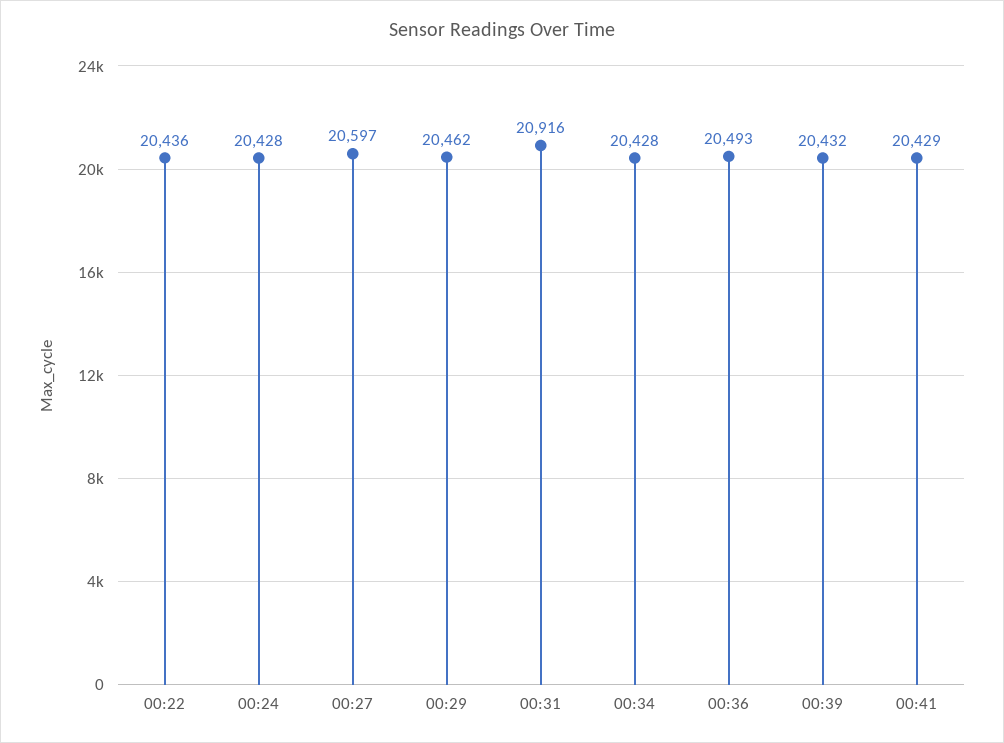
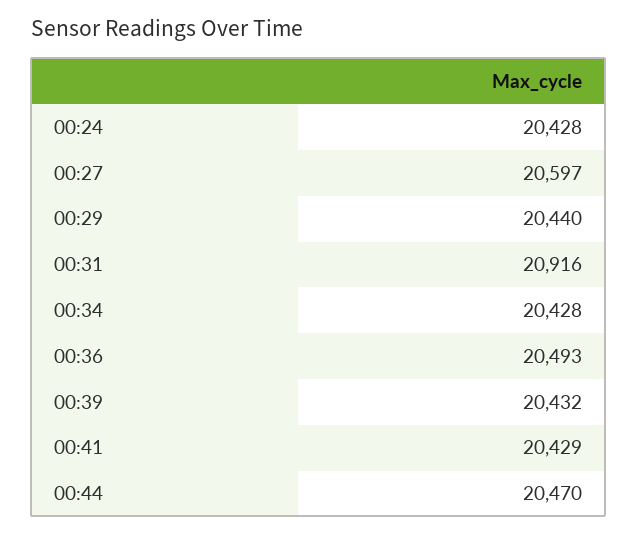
00:22: 20436 -> none
00:29: 20462 -> 20440
00:44: none -> 20470

